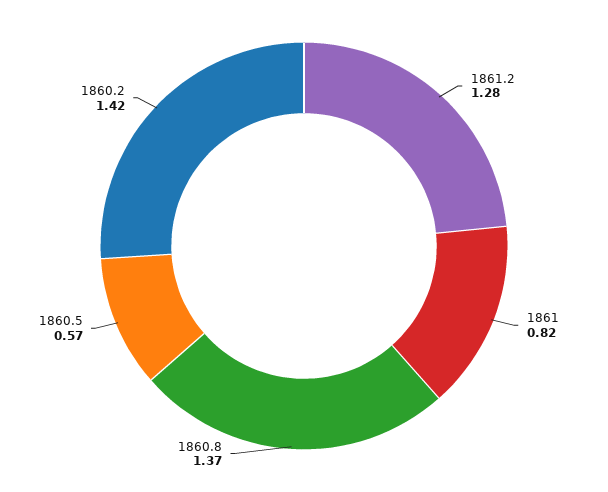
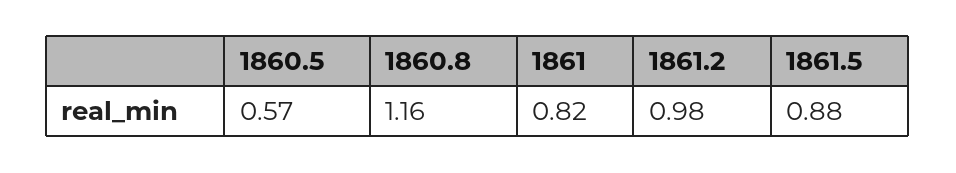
1861.2: 1.28 -> 0.98
1860.8: 1.37 -> 1.16
1860.2: 1.42 -> none
1861.5: none -> 0.88

